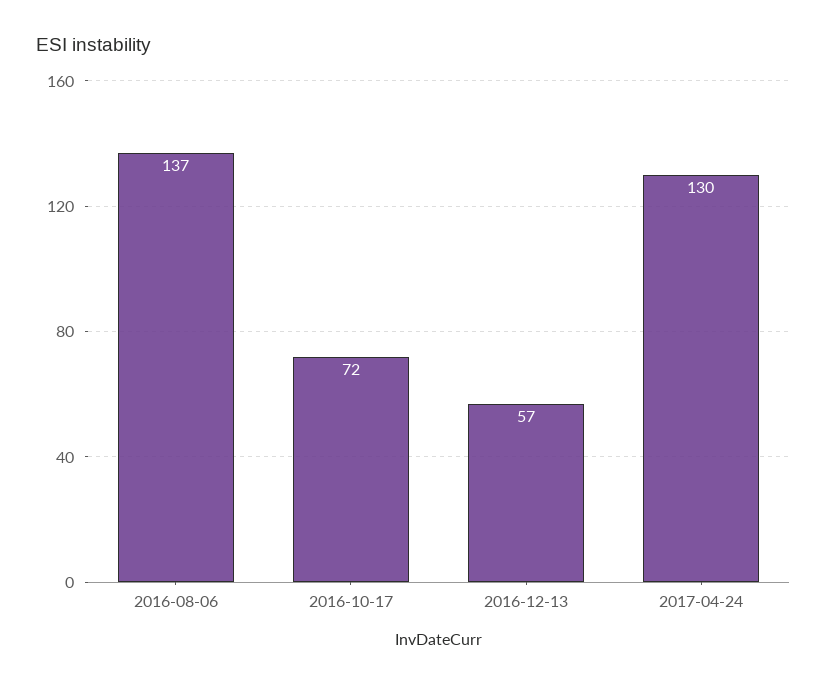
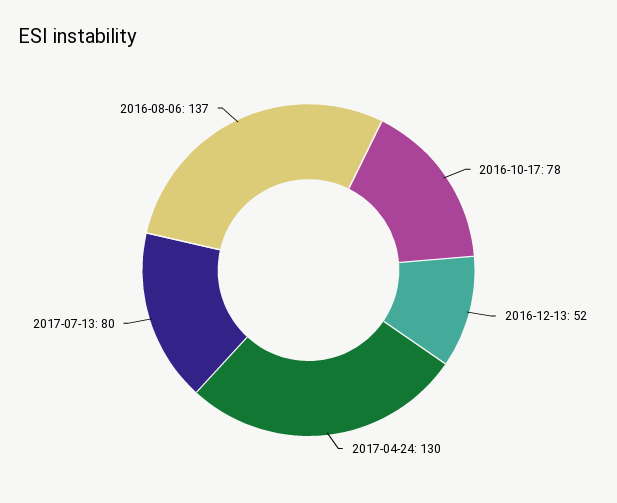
2016-10-17: 72 -> 78
2016-12-13: 57 -> 52
2017-07-13: none -> 80

